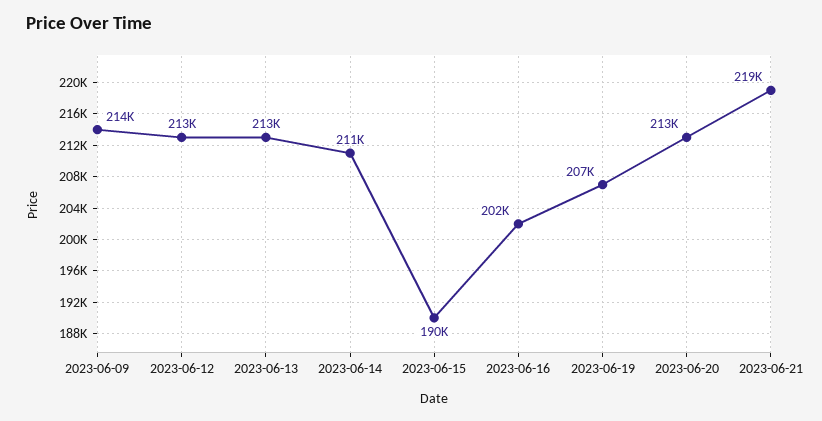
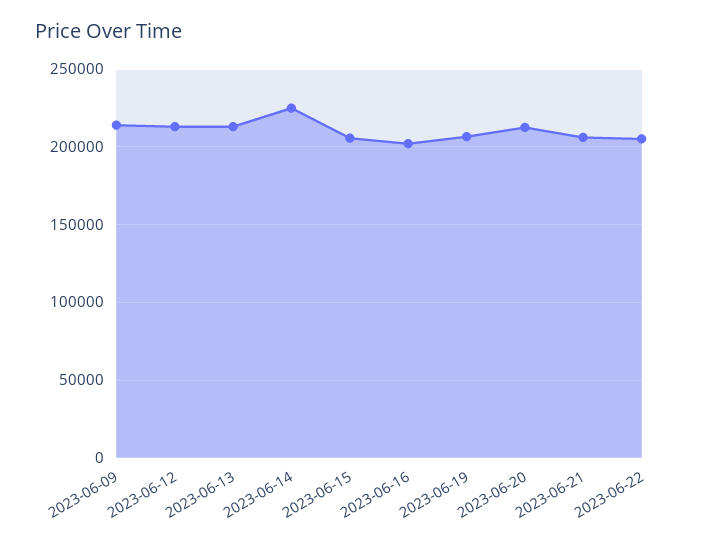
2023-06-14: 211000 -> 225000
2023-06-15: 190000 -> 205000
2023-06-21: 219000 -> 205000
2023-06-22: none -> 205000

